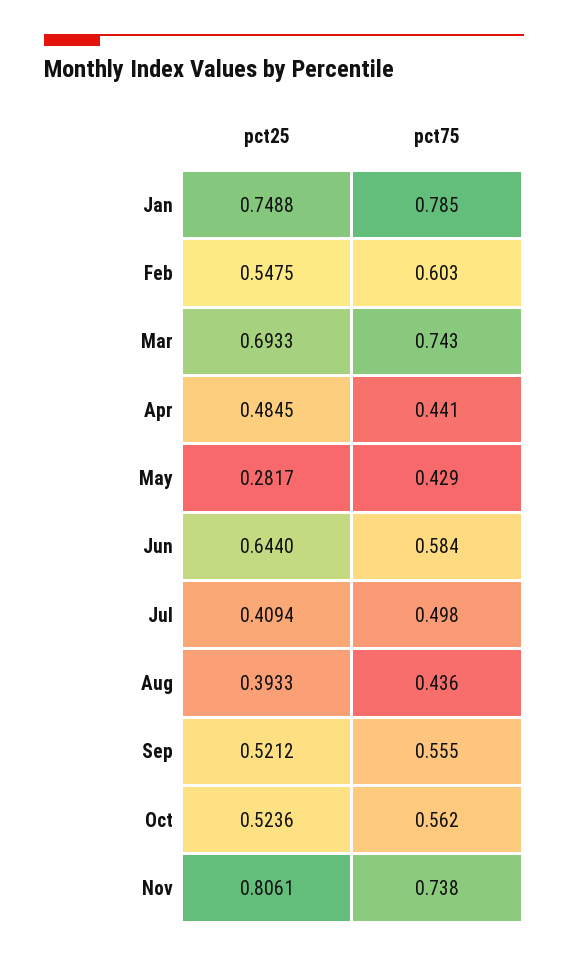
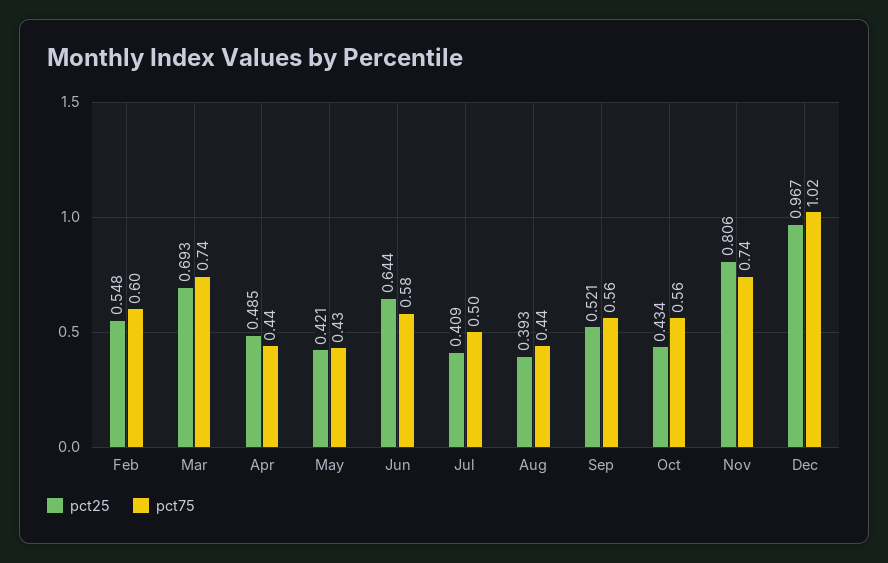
pct25, Jan: 0.7488 -> none
pct75, Jan: 0.785 -> none
pct25, May: 0.2817 -> 0.421
pct25, Oct: 0.5236 -> 0.434
pct25, Dec: none -> 0.967
pct75, Dec: none -> 1.02

